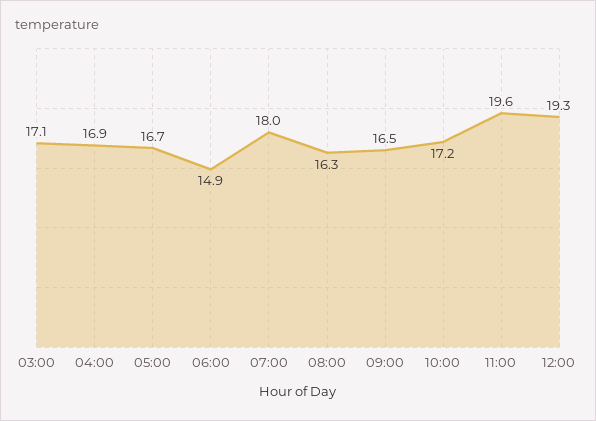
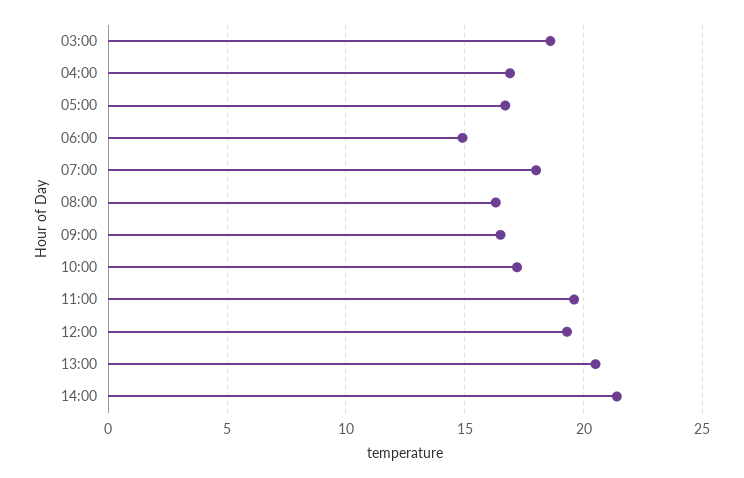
03:00: 17.1 -> 18.5
13:00: none -> 20.5
14:00: none -> 21.5

